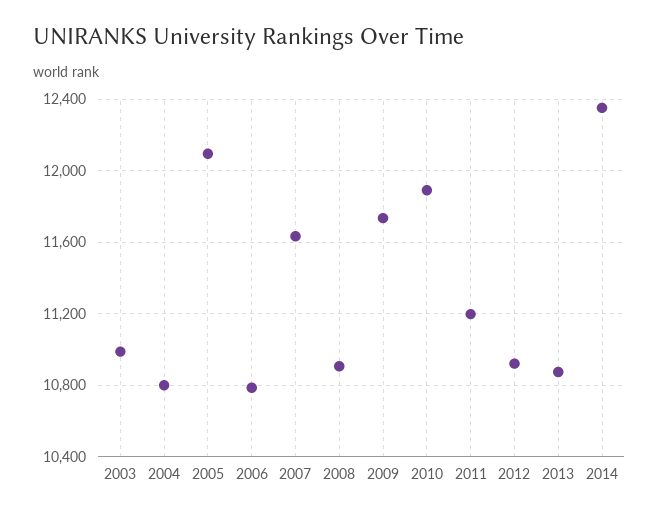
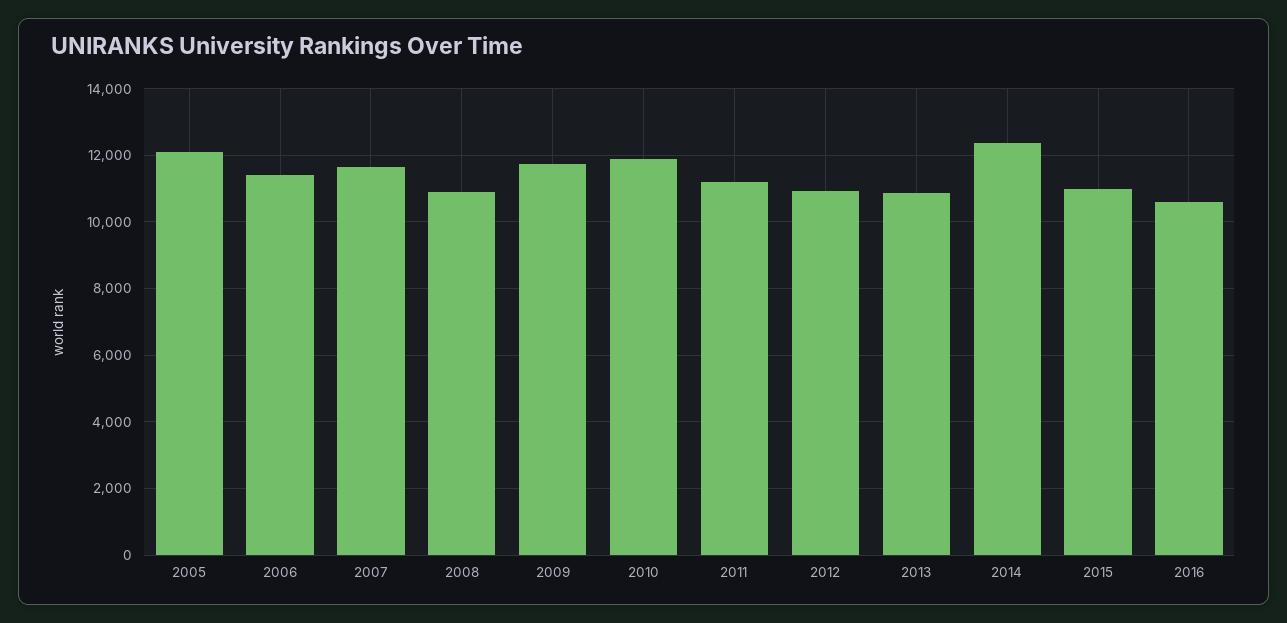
2003: 11000 -> none
2004: 10800 -> none
2006: 10800 -> 11400
2015: none -> 11000
2016: none -> 10600

